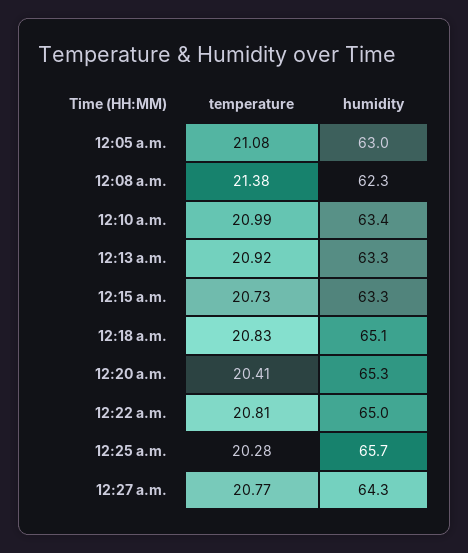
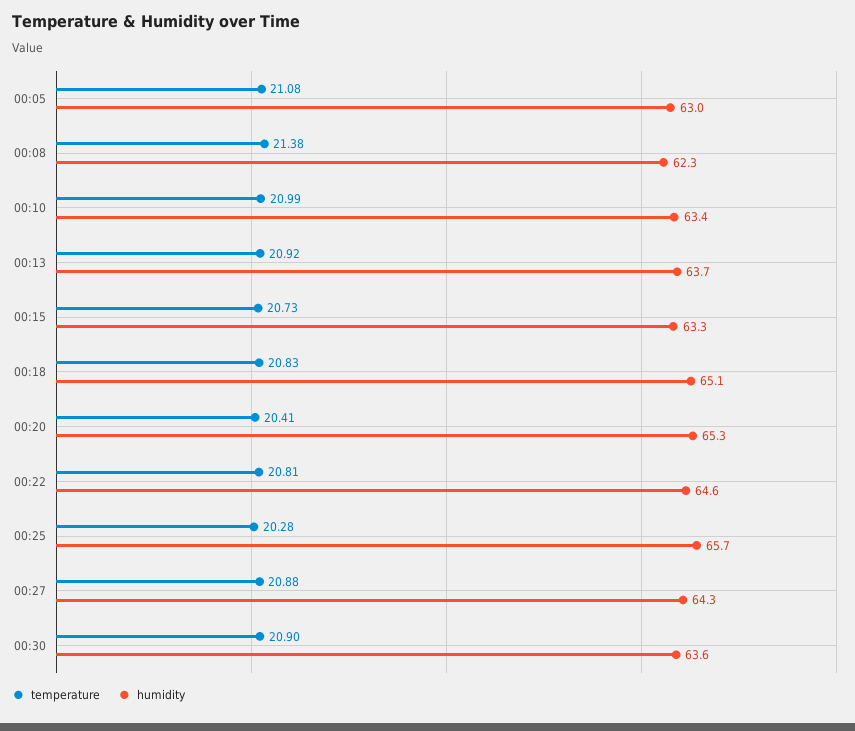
humidity, 12:13 a.m.: 63.3 -> 63.7
humidity, 12:22 a.m.: 65 -> 64.6
temperature, 12:27 a.m.: 20.77 -> 20.88
temperature, 00:30: none -> 20.9
humidity, 00:30: none -> 63.6

